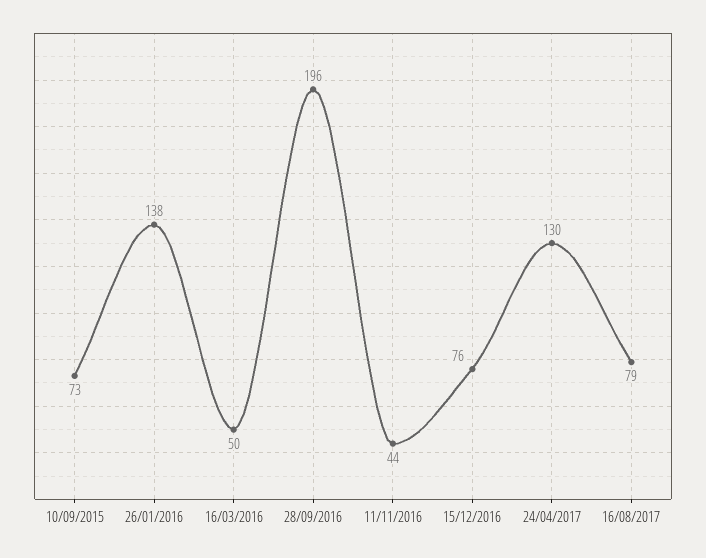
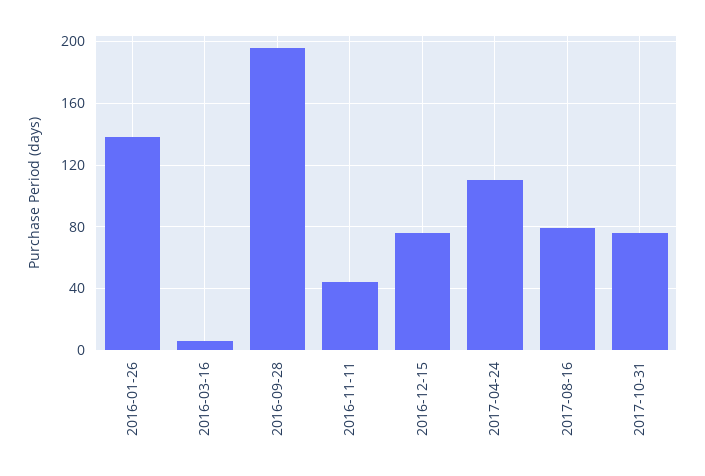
10/09/2015: 73 -> none
16/03/2016: 50 -> 5
24/04/2017: 130 -> 110
2017-10-31: none -> 75

